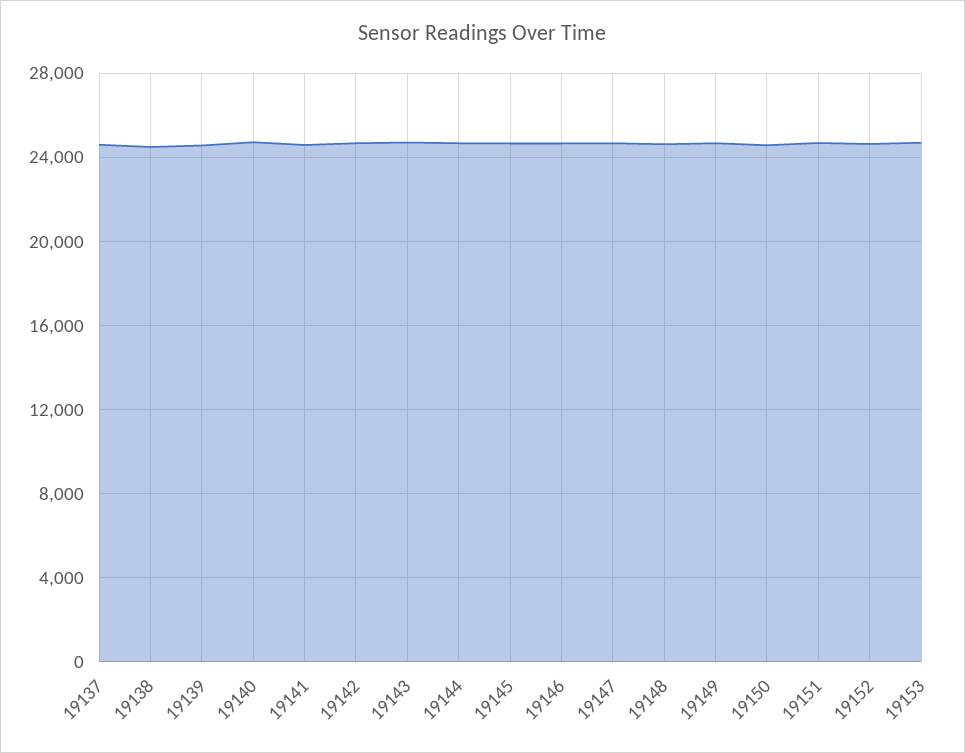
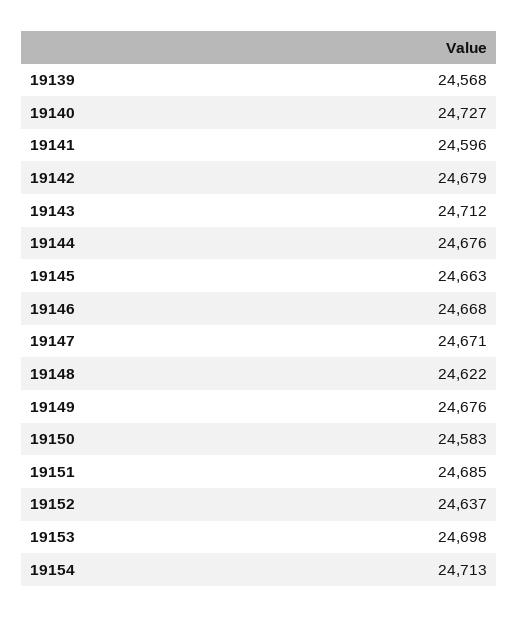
19137: 24500 -> none
19138: 24500 -> none
19154: none -> 24713

